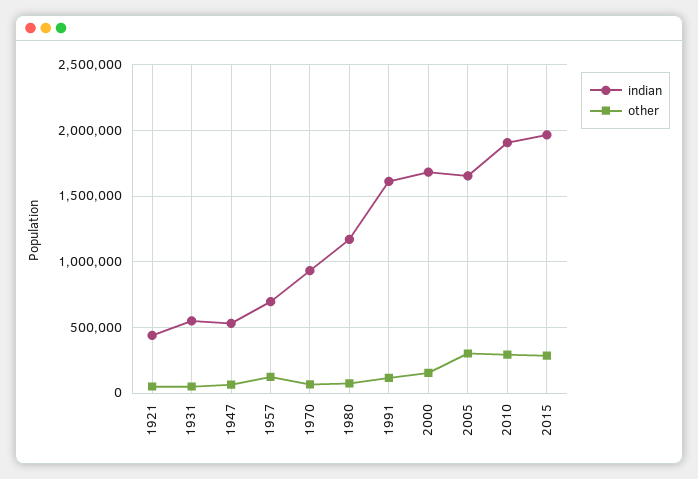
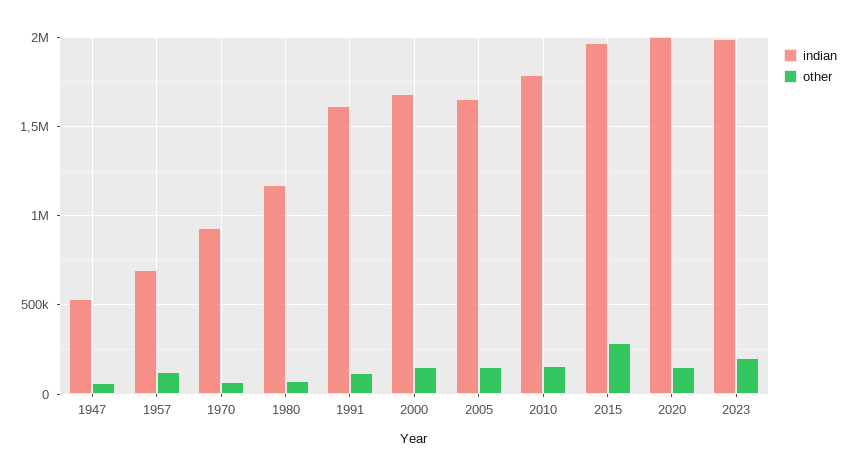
indian, 1921: 450000 -> none
other, 1921: 50000 -> none
indian, 1931: 550000 -> none
other, 1931: 50000 -> none
other, 2005: 300000 -> 150000
indian, 2010: 1900000 -> 1800000
other, 2010: 300000 -> 150000
indian, 2020: none -> 2000000
other, 2020: none -> 150000
indian, 2023: none -> 2000000
other, 2023: none -> 200000

